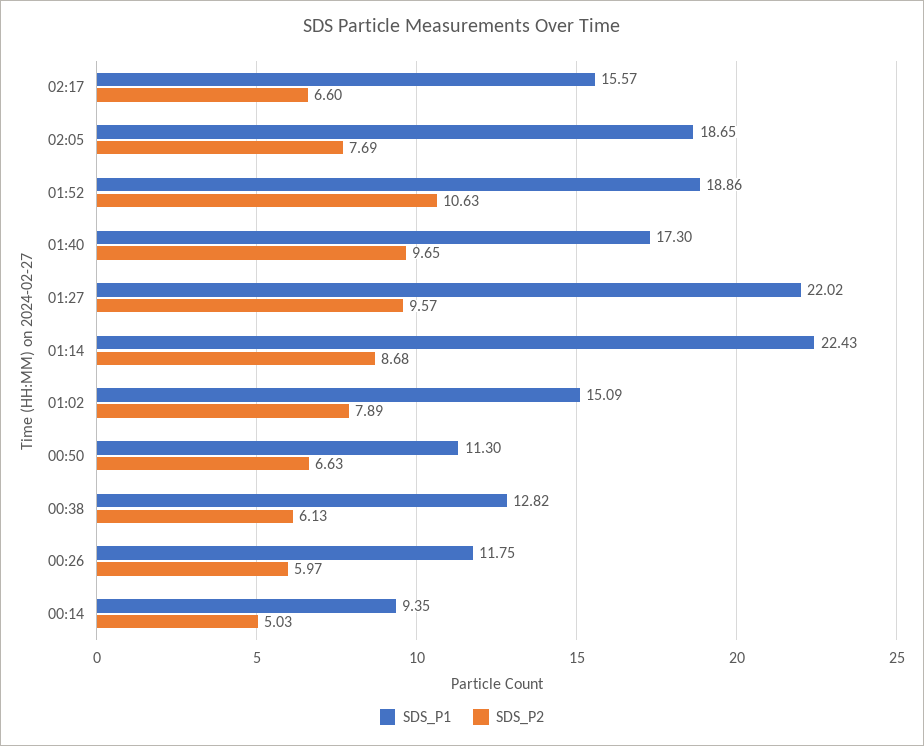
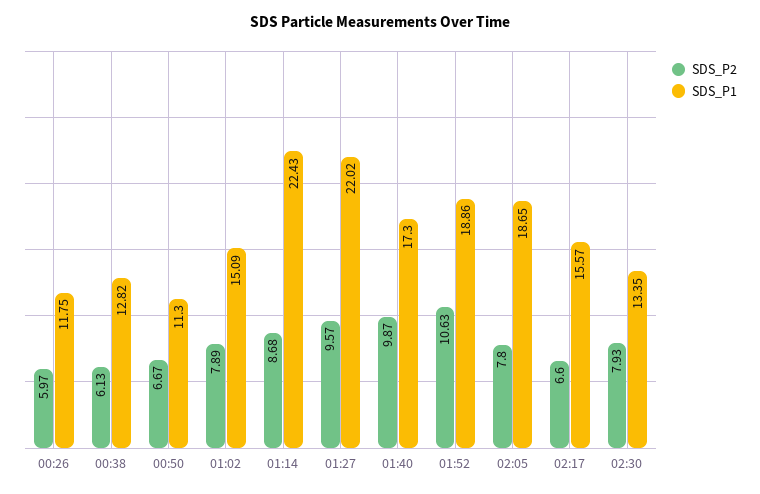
SDS_P2, 02:05: 7.69 -> 7.8
SDS_P2, 01:40: 9.65 -> 9.87
SDS_P2, 00:50: 6.63 -> 6.67
SDS_P1, 00:14: 9.35 -> none
SDS_P2, 00:14: 5.03 -> none
SDS_P2, 02:30: none -> 7.93
SDS_P1, 02:30: none -> 13.35

